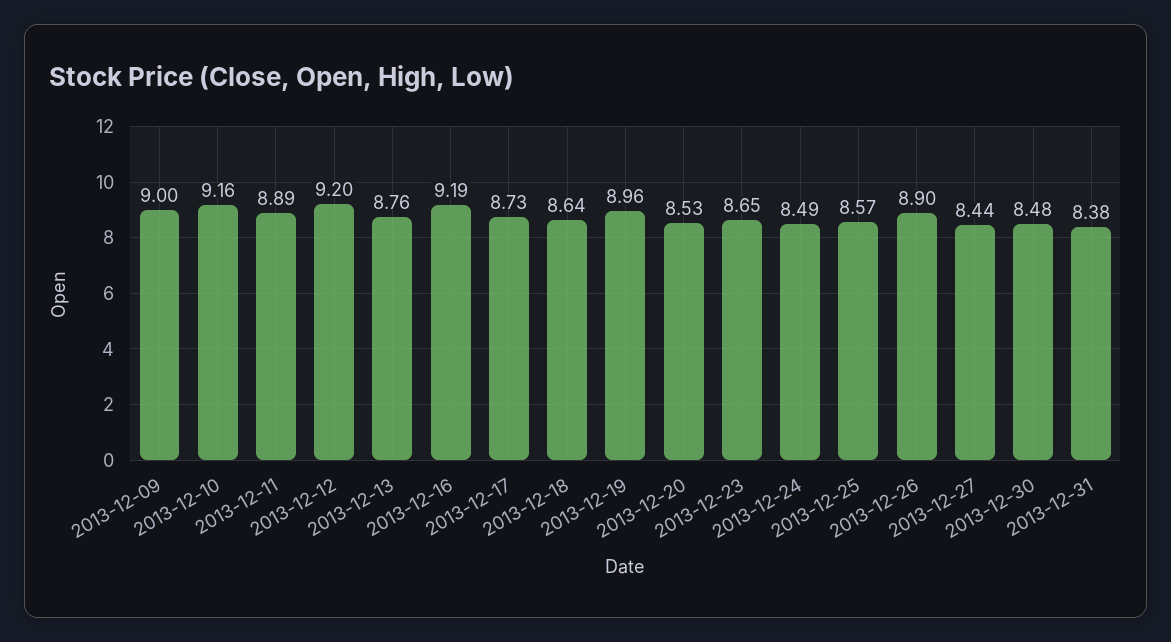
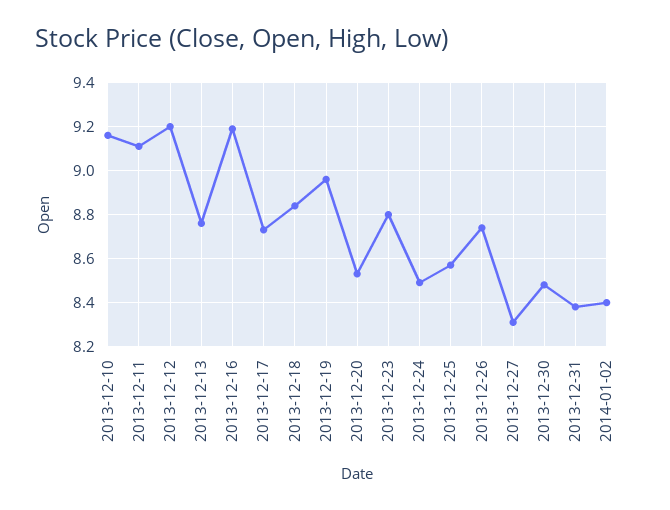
2013-12-09: 9 -> none
2013-12-11: 8.89 -> 9.1
2013-12-18: 8.64 -> 8.85
2013-12-23: 8.65 -> 8.8
2013-12-26: 8.9 -> 8.75
2013-12-27: 8.44 -> 8.3
2014-01-02: none -> 8.4

